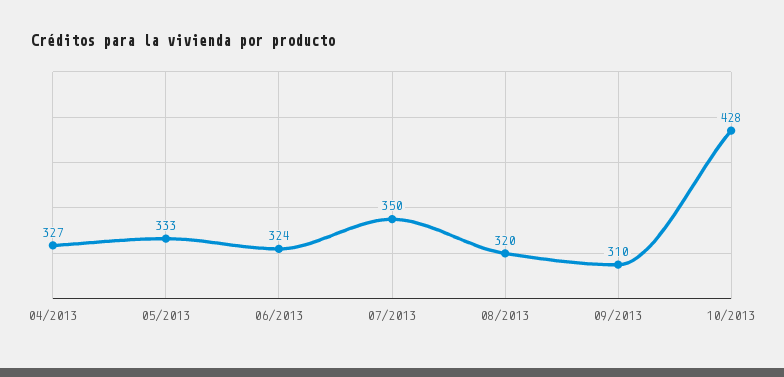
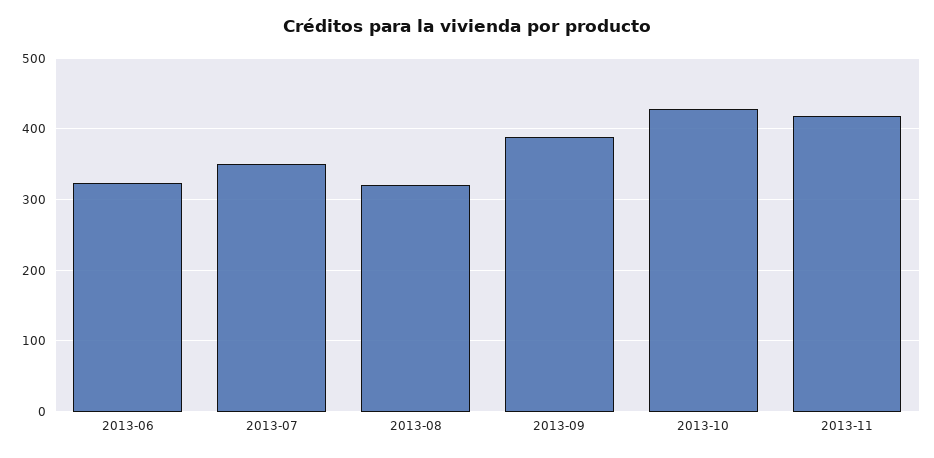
04/2013: 327 -> none
05/2013: 333 -> none
09/2013: 310 -> 390
2013-11: none -> 420

